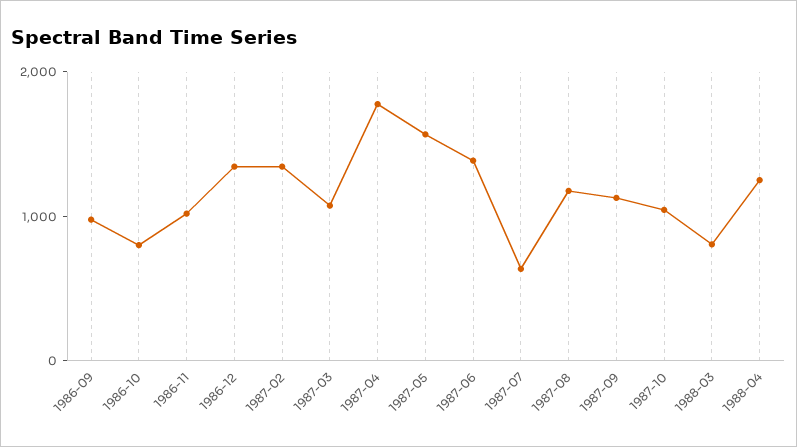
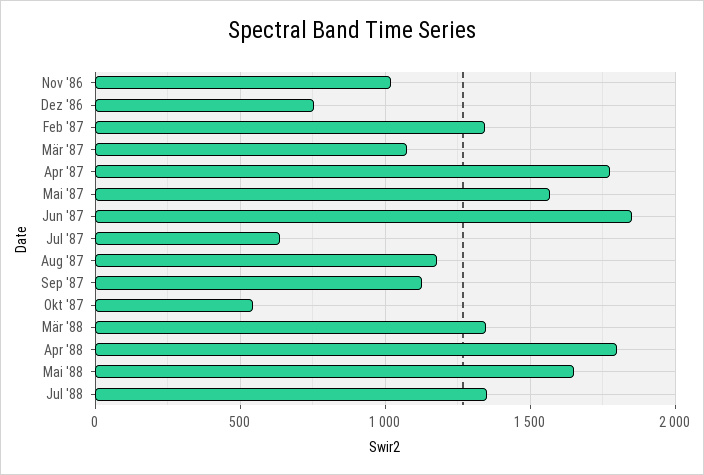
1986-09: 1000 -> none
1986-10: 800 -> none
1986-12: 1400 -> 750
1987-06: 1400 -> 1850
1987-10: 1000 -> 550
1988-03: 800 -> 1350
1988-04: 1200 -> 1800
Mai '88: none -> 1650
Jul '88: none -> 1350

